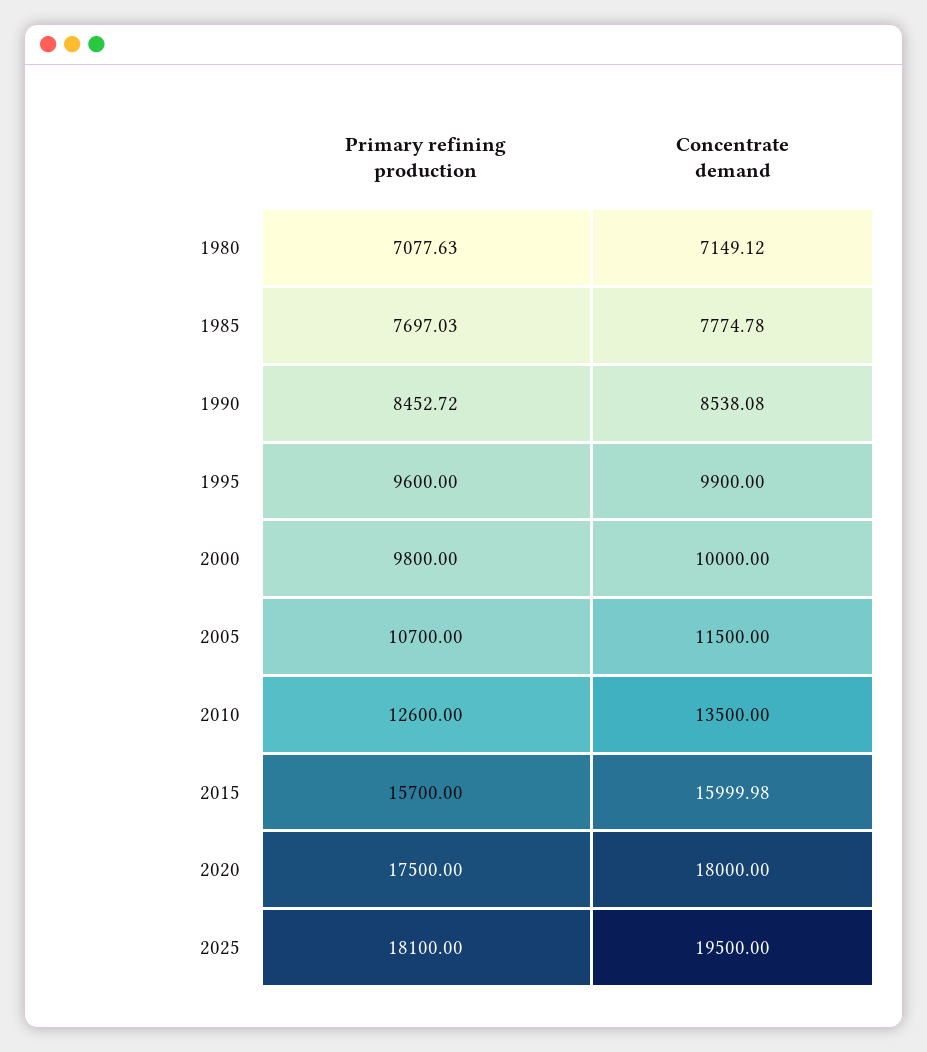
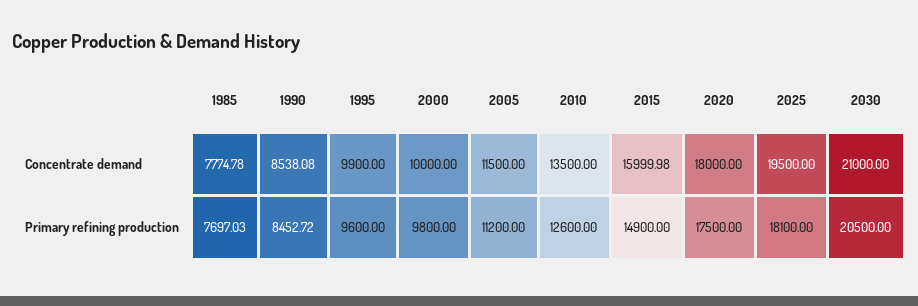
Primary refining production, 1980: 7077.63 -> none
Concentrate demand, 1980: 7149.12 -> none
Primary refining production, 2005: 10700 -> 11200
Primary refining production, 2015: 15700 -> 14900
Concentrate demand, 2030: none -> 21000
Primary refining production, 2030: none -> 20500

